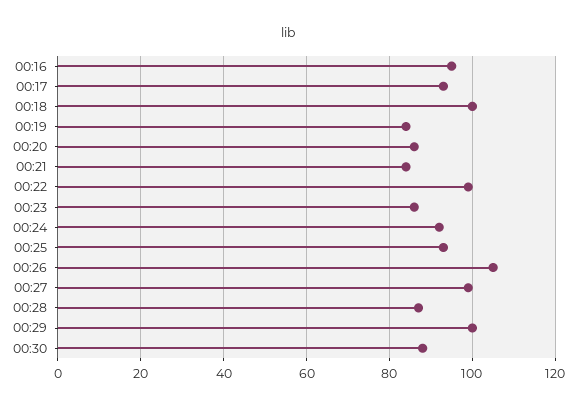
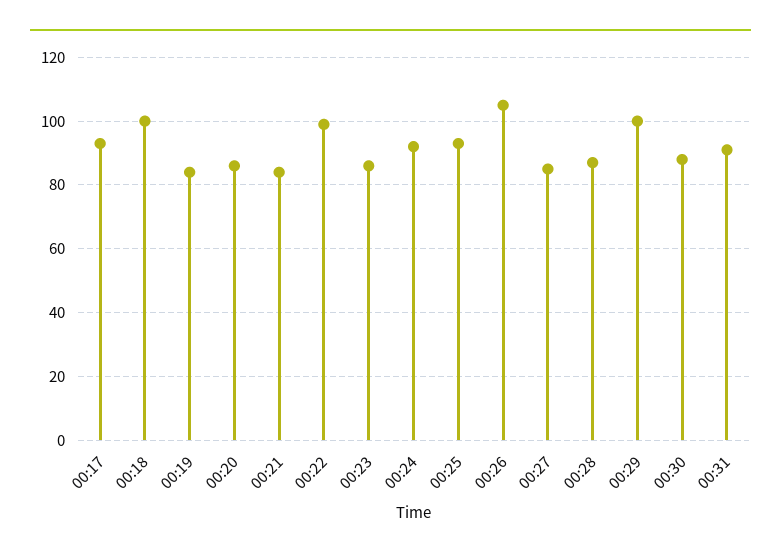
00:16: 95 -> none
00:27: 100 -> 85
00:31: none -> 90

